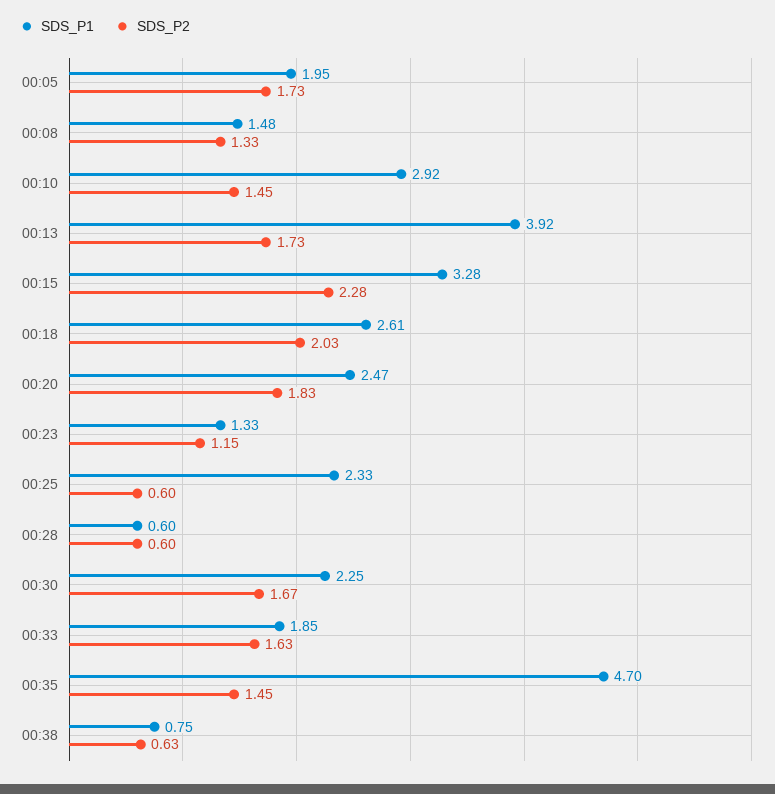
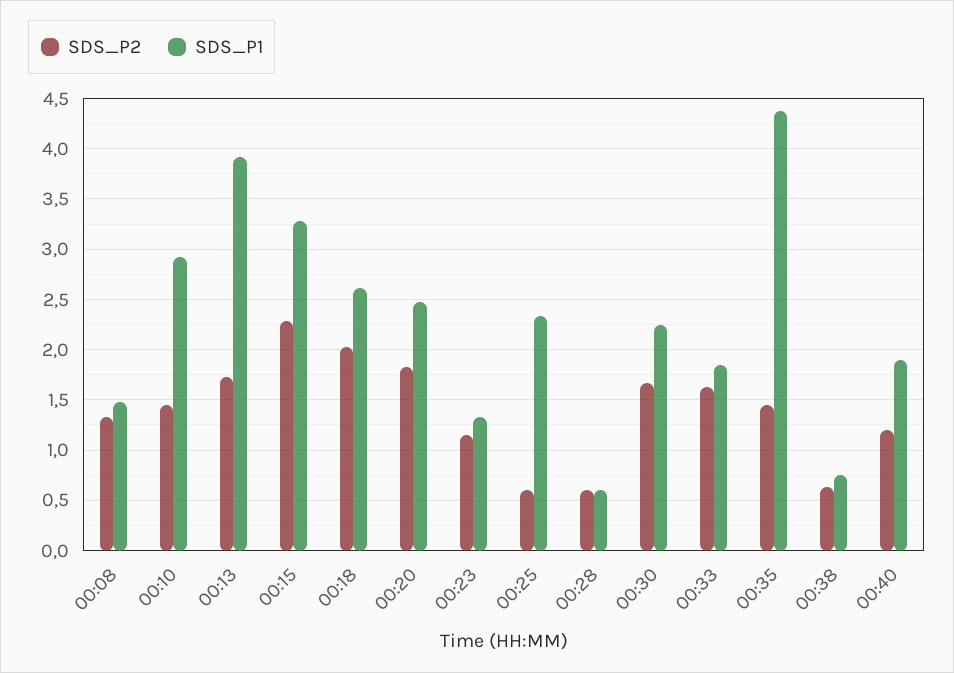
SDS_P1, 00:05: 1.95 -> none
SDS_P2, 00:05: 1.73 -> none
SDS_P1, 00:35: 4.7 -> 4.4
SDS_P2, 00:40: none -> 1.2
SDS_P1, 00:40: none -> 1.9

